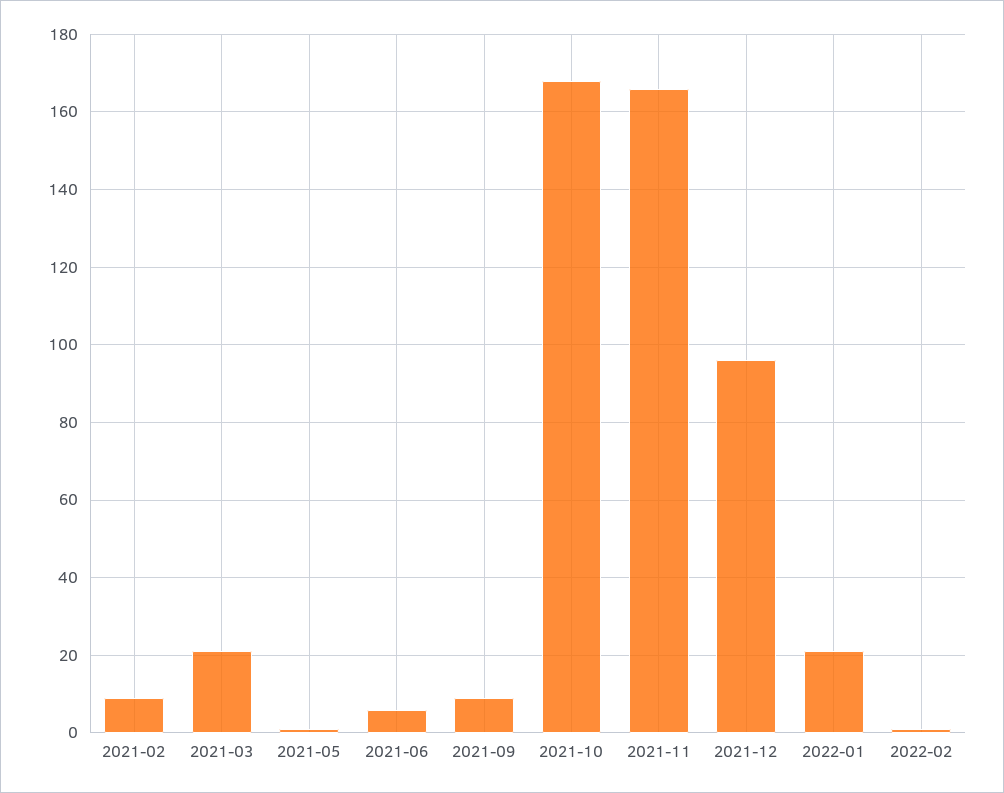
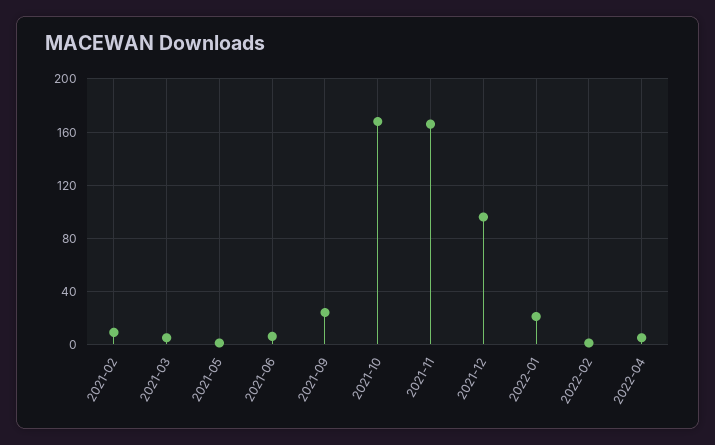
2021-03: 20 -> 5
2021-09: 10 -> 25
2022-04: none -> 5

